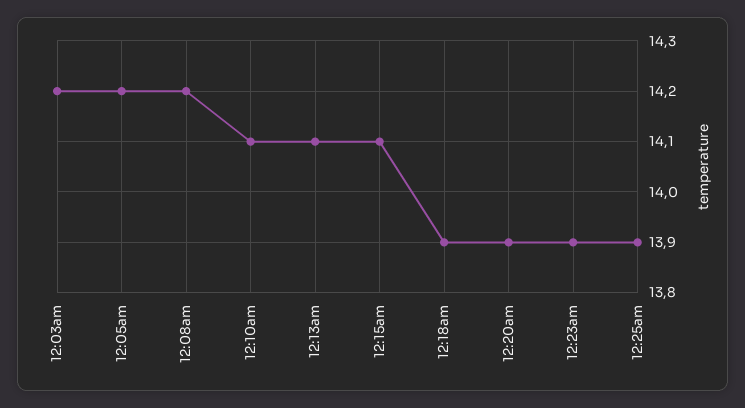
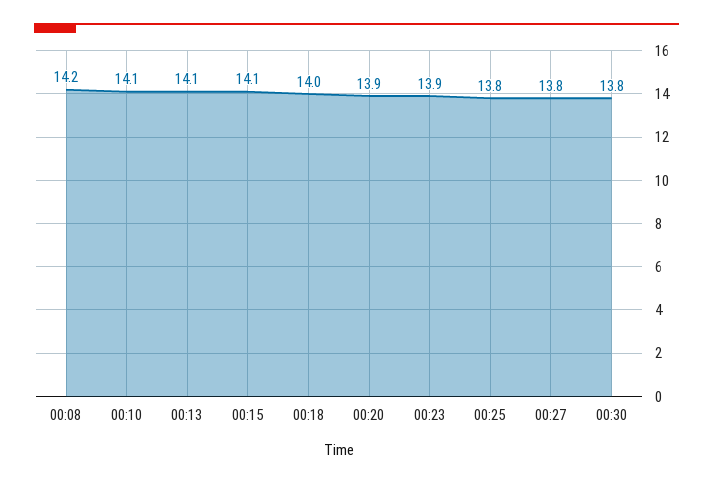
12:03am: 14.2 -> none
12:05am: 14.2 -> none
12:18am: 13.9 -> 14
12:25am: 13.9 -> 13.8
00:27: none -> 13.8
00:30: none -> 13.8

